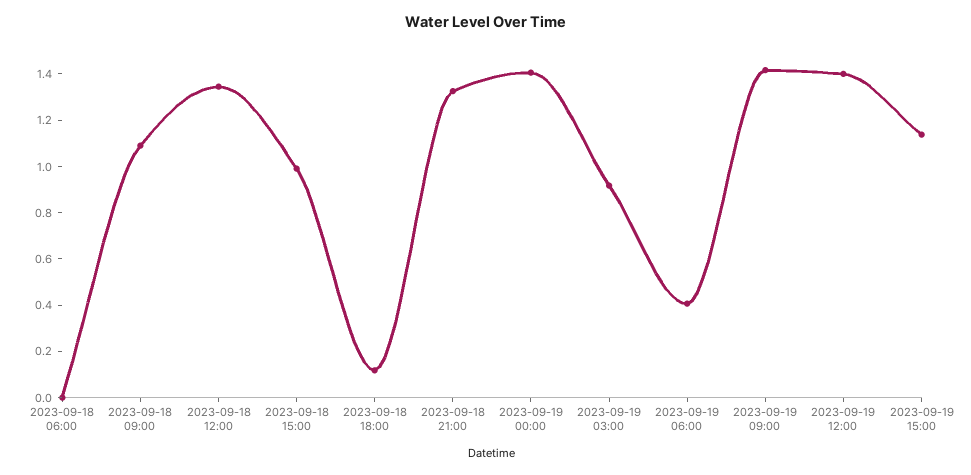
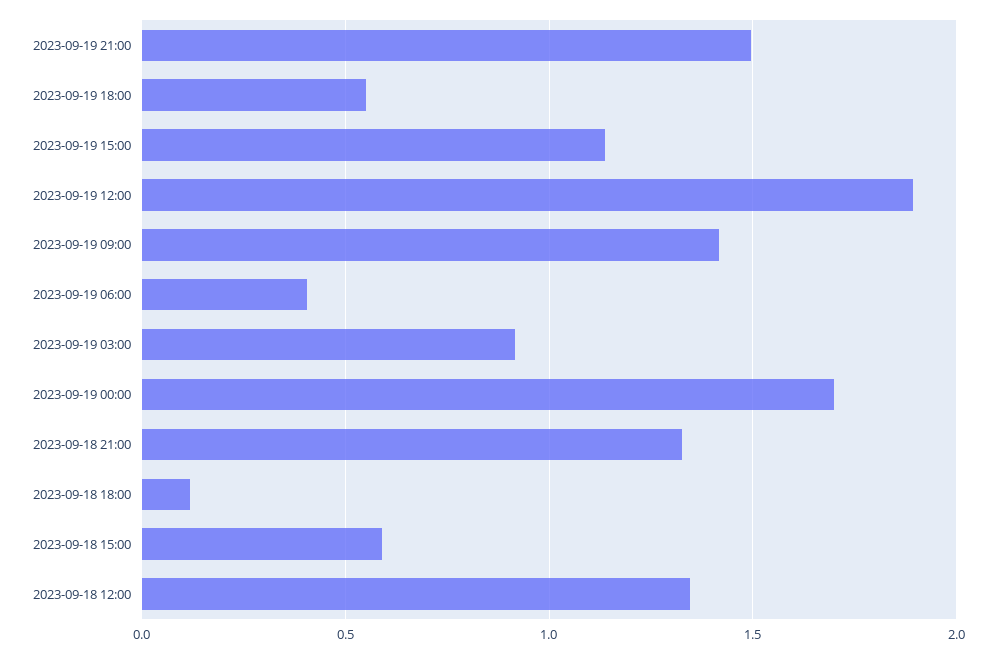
2023-09-18 06:00: 0 -> none
2023-09-18 09:00: 1.1 -> none
2023-09-18 15:00: 1 -> 0.6
2023-09-19 00:00: 1.4 -> 1.7
2023-09-19 12:00: 1.4 -> 1.9
2023-09-19 21:00: none -> 1.5
2023-09-19 18:00: none -> 0.55

